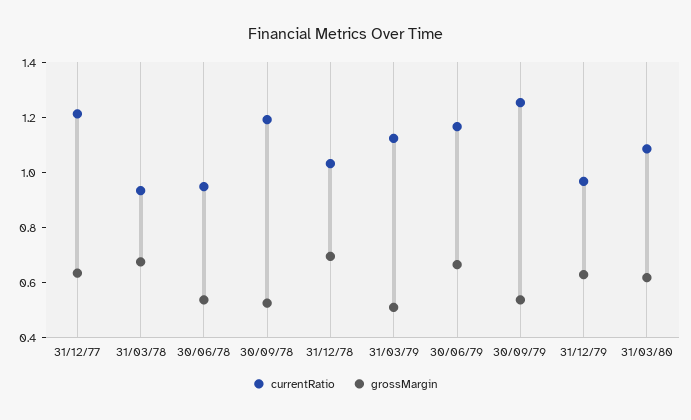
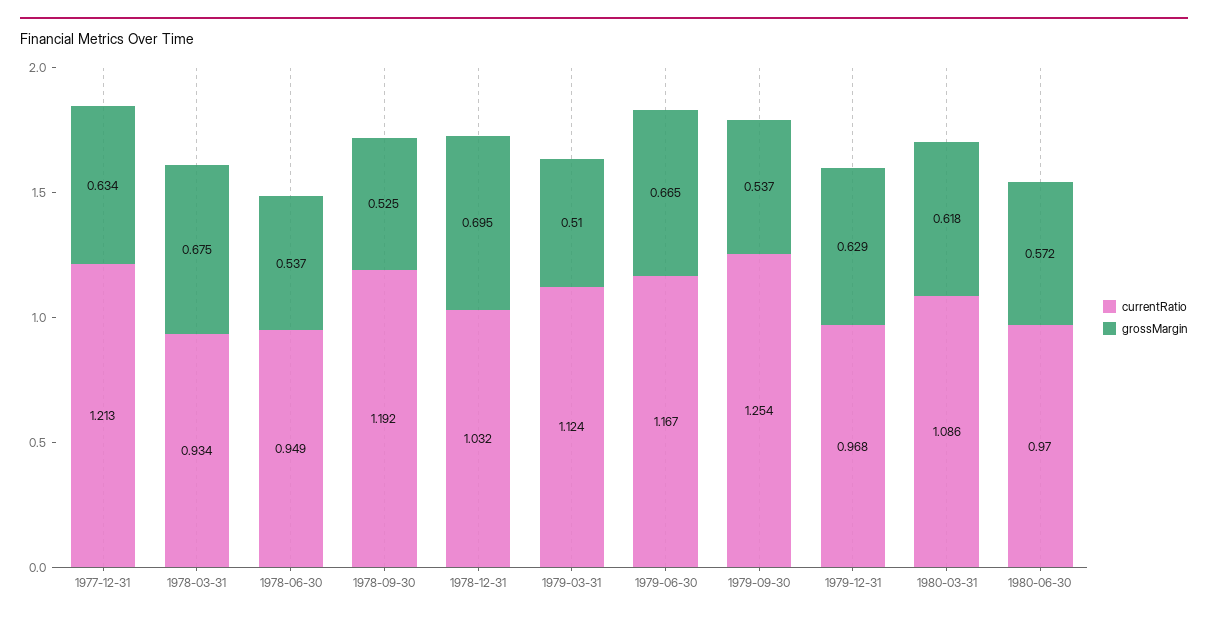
currentRatio, 1980-06-30: none -> 0.97
grossMargin, 1980-06-30: none -> 0.572

